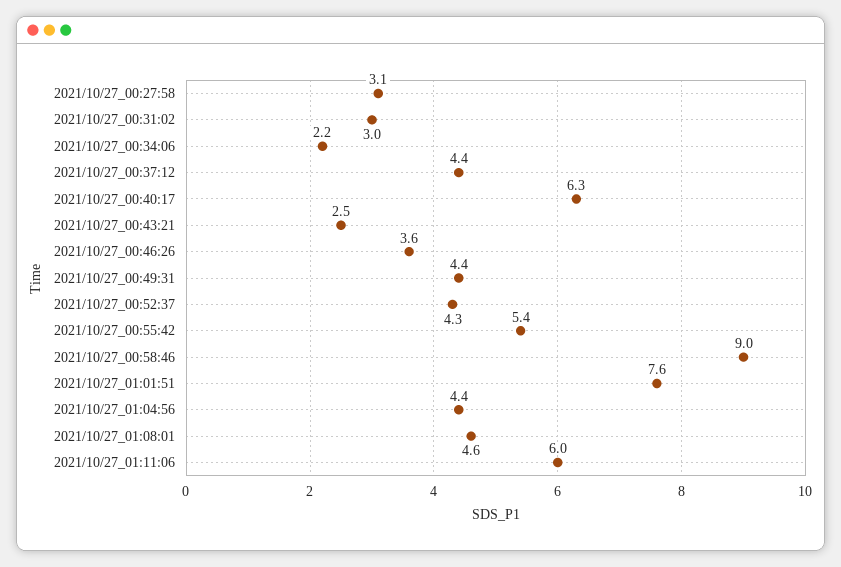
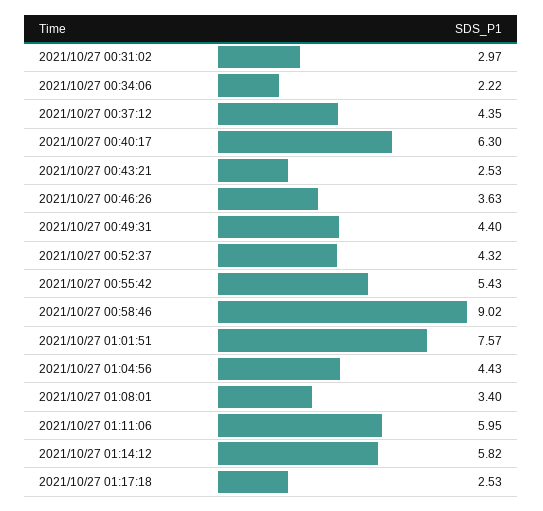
2021/10/27_00:27:58: 3.1 -> none
2021/10/27_01:08:01: 4.6 -> 3.4
2021/10/27 01:14:12: none -> 5.82
2021/10/27 01:17:18: none -> 2.53

